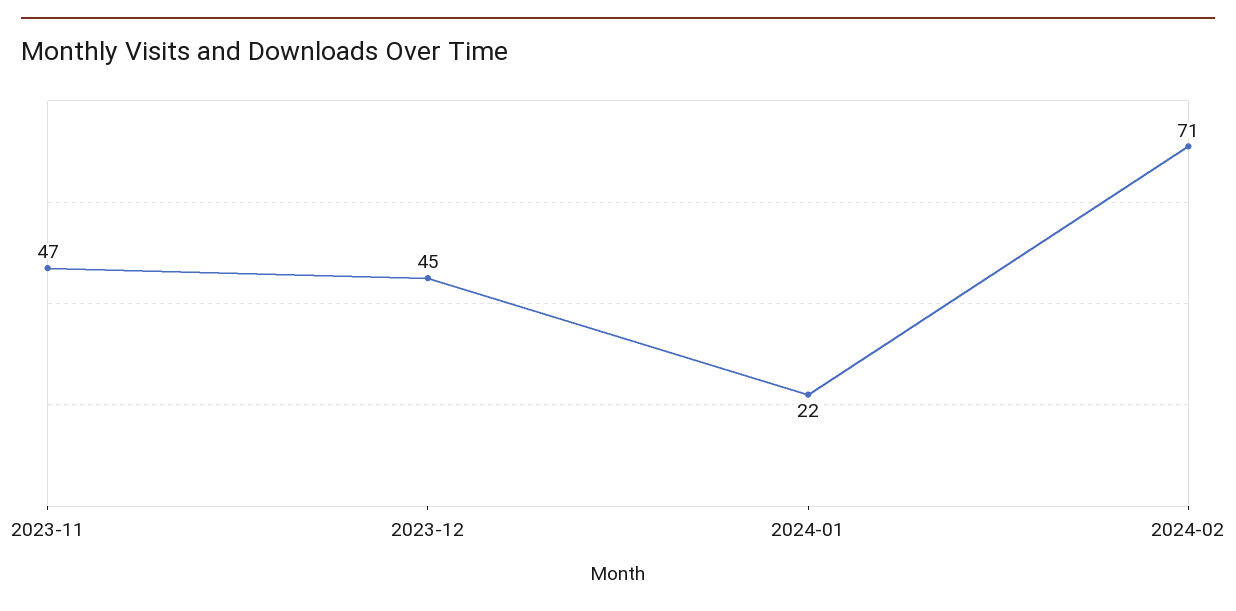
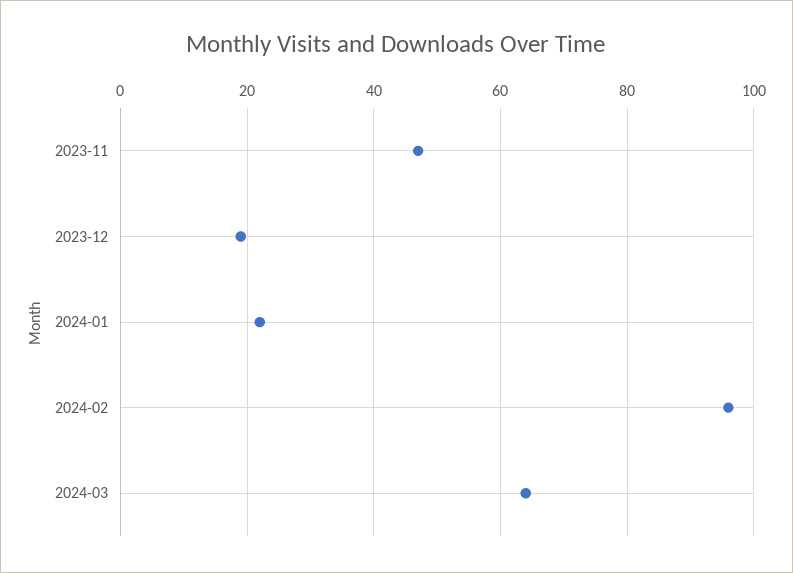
2023-12: 45 -> 20
2024-02: 71 -> 95
2024-03: none -> 65

